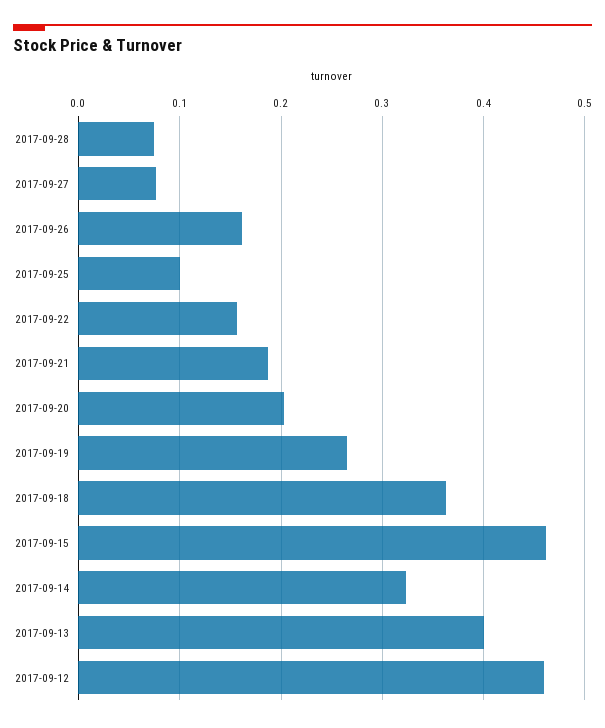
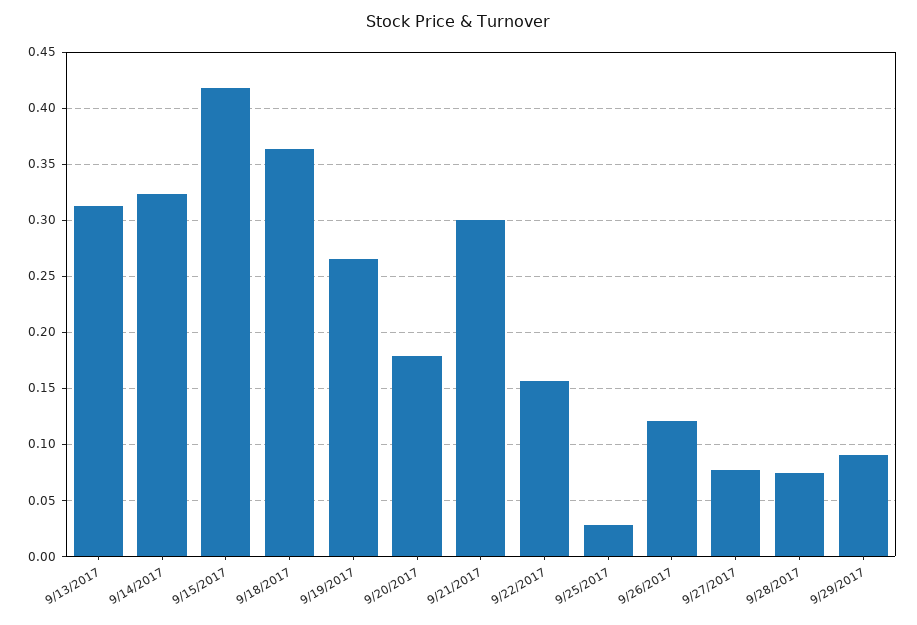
2017-09-26: 0.16 -> 0.12
2017-09-25: 0.1 -> 0.03
2017-09-21: 0.19 -> 0.3
2017-09-20: 0.2 -> 0.18
2017-09-15: 0.46 -> 0.42
2017-09-13: 0.4 -> 0.31
2017-09-12: 0.46 -> none
9/29/2017: none -> 0.09

